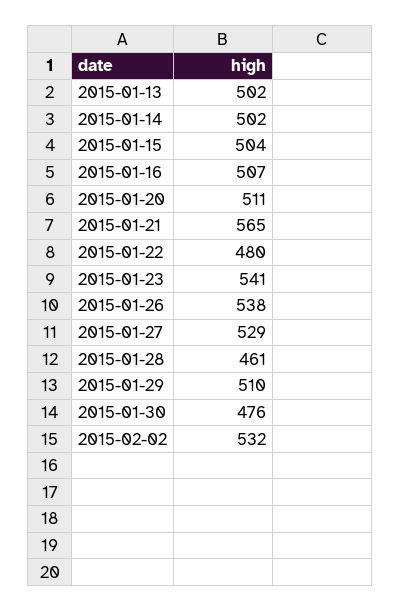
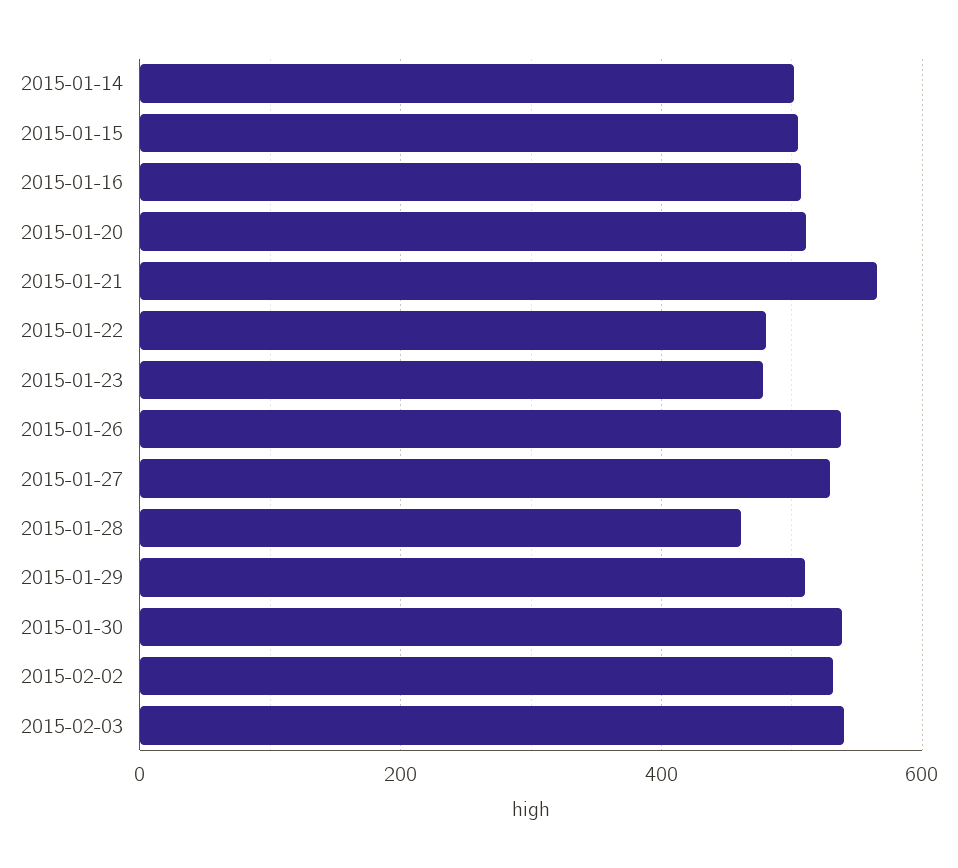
2015-01-13: 502 -> none
2015-01-23: 541 -> 480
2015-01-30: 476 -> 540
2015-02-03: none -> 540

